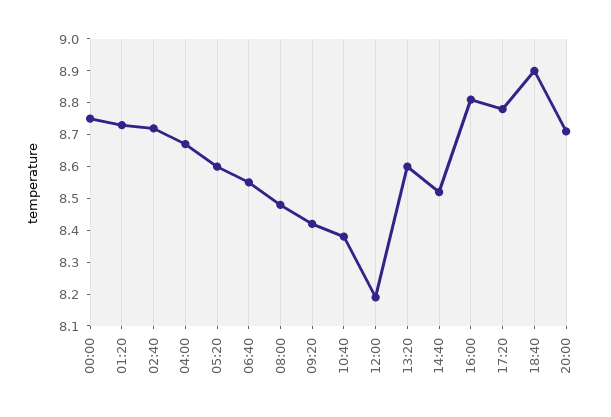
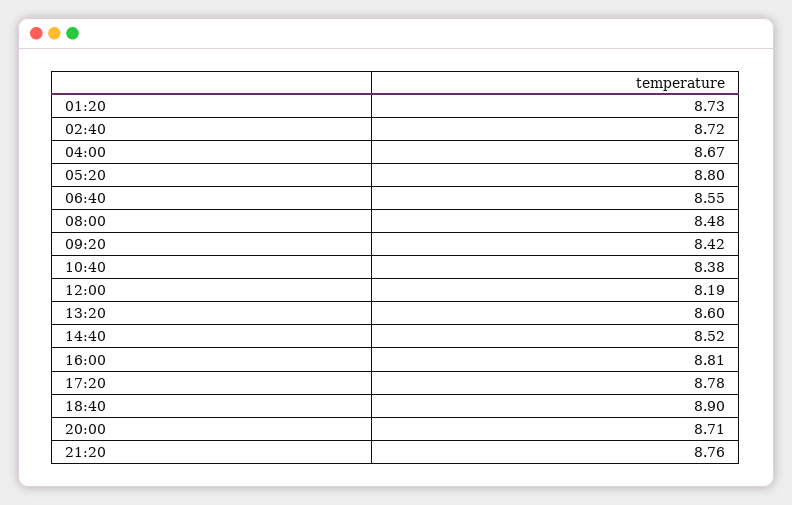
00:00: 8.75 -> none
05:20: 8.6 -> 8.8
21:20: none -> 8.76

